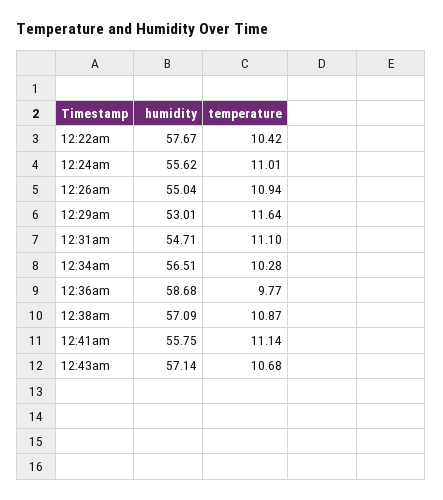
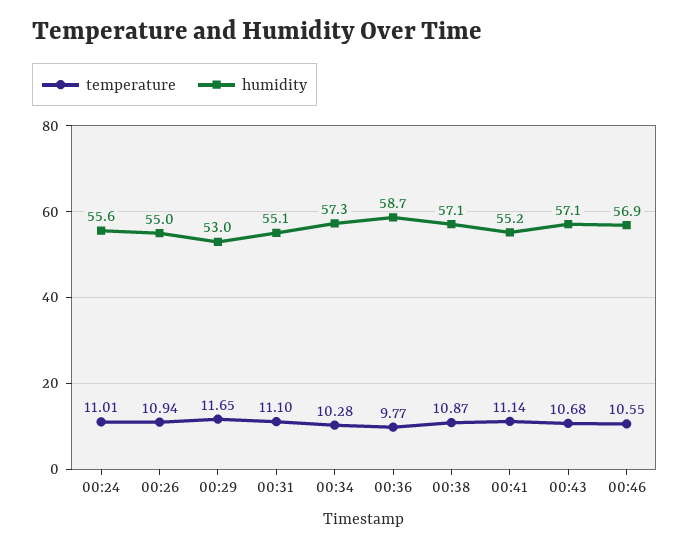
humidity, 12:22am: 57.67 -> none
temperature, 12:22am: 10.42 -> none
temperature, 12:29am: 11.64 -> 11.65
humidity, 12:31am: 54.71 -> 55.1
humidity, 12:34am: 56.51 -> 57.3
humidity, 12:41am: 55.75 -> 55.2
temperature, 00:46: none -> 10.55
humidity, 00:46: none -> 56.9

